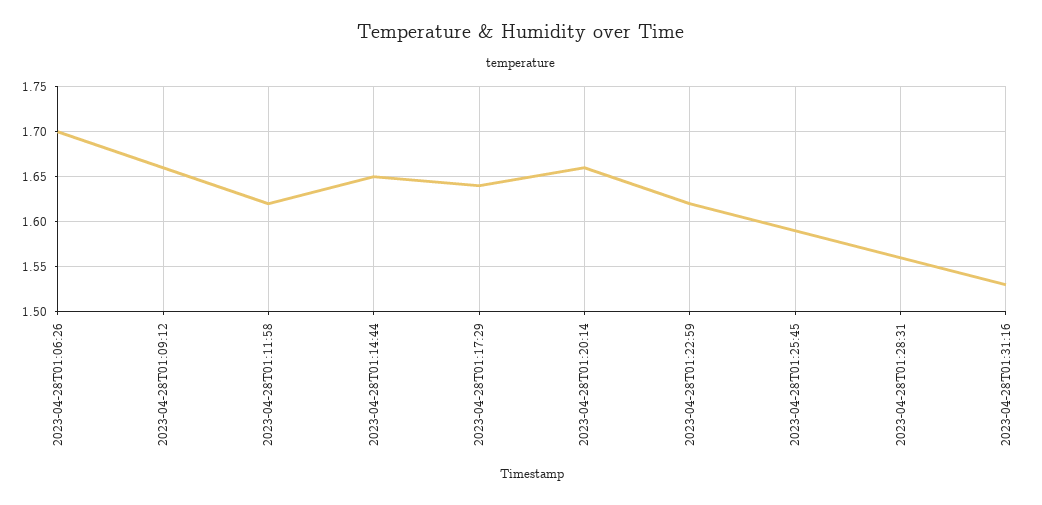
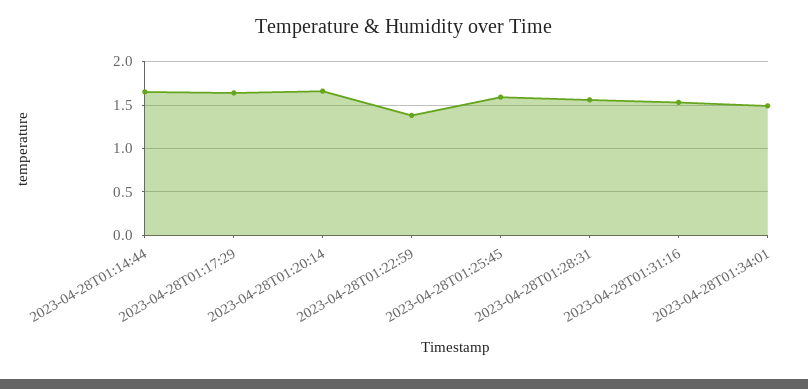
2023-04-28T01:06:26: 1.7 -> none
2023-04-28T01:09:12: 1.66 -> none
2023-04-28T01:11:58: 1.62 -> none
2023-04-28T01:22:59: 1.62 -> 1.4
2023-04-28T01:34:01: none -> 1.5

